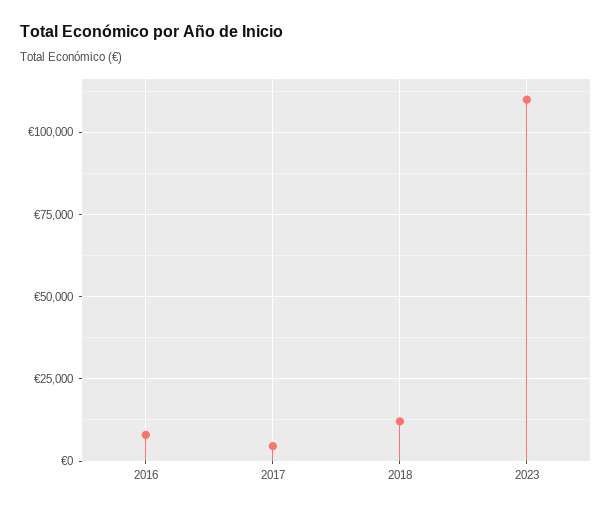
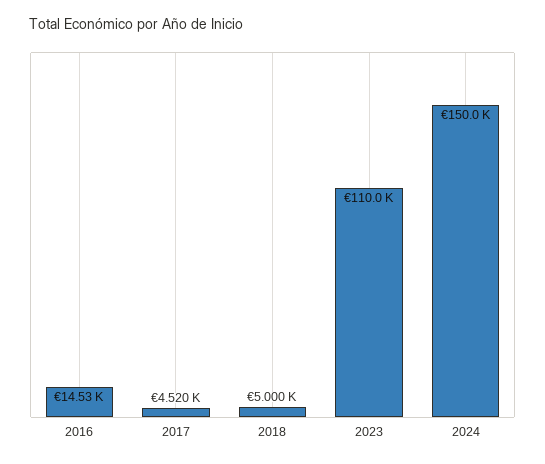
2016: 7500 -> 14530
2018: 12500 -> 5000
2024: none -> 150000

